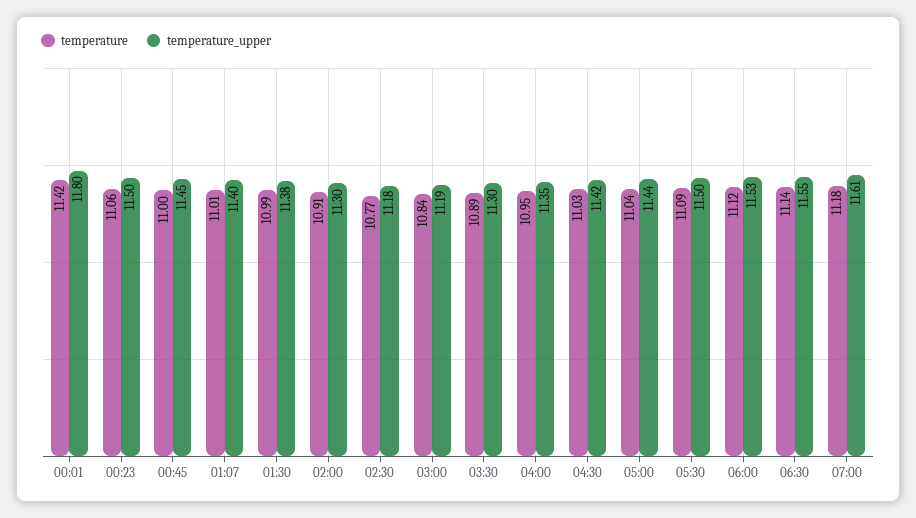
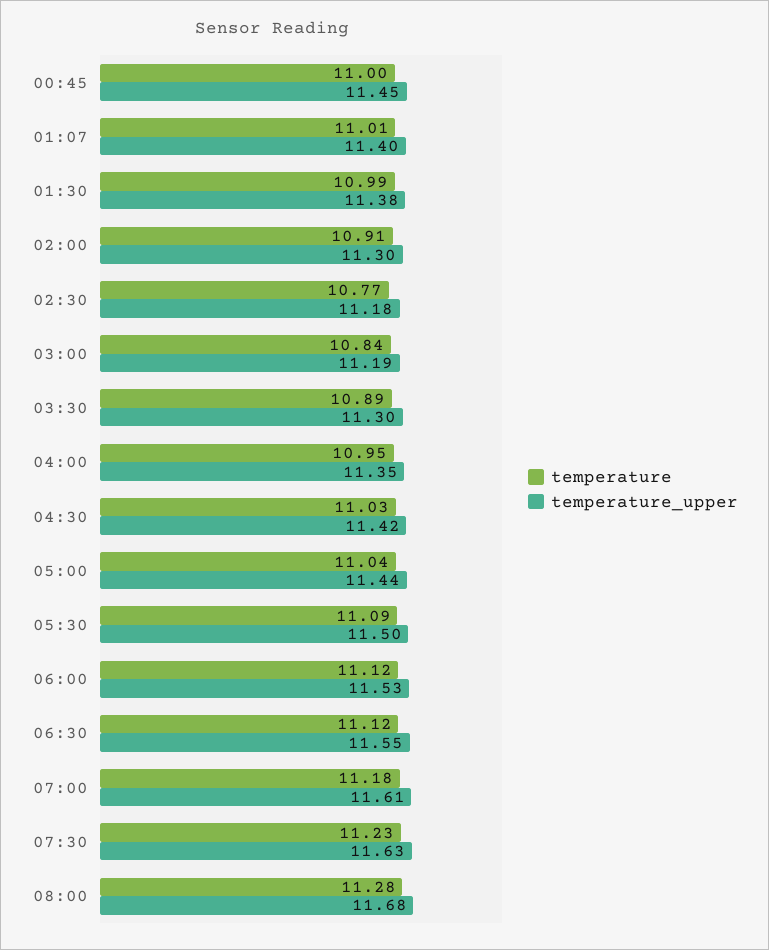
temperature, 00:01: 11.42 -> none
temperature_upper, 00:01: 11.8 -> none
temperature, 00:23: 11.06 -> none
temperature_upper, 00:23: 11.5 -> none
temperature, 06:30: 11.14 -> 11.12
temperature, 07:30: none -> 11.23
temperature_upper, 07:30: none -> 11.63
temperature, 08:00: none -> 11.28
temperature_upper, 08:00: none -> 11.68

